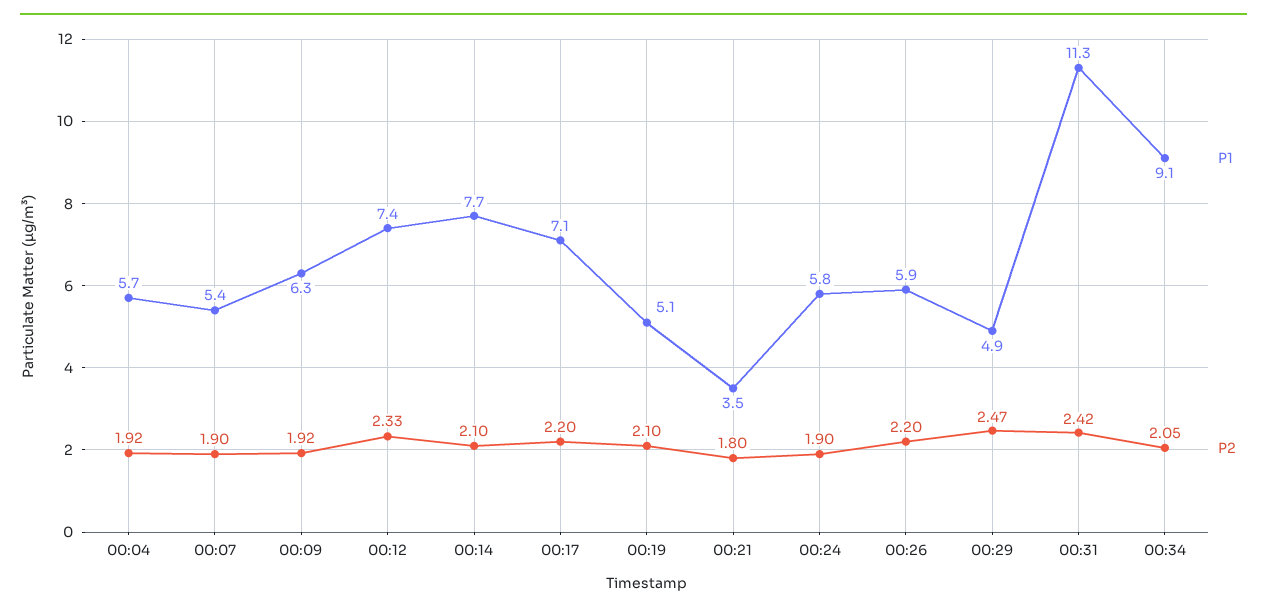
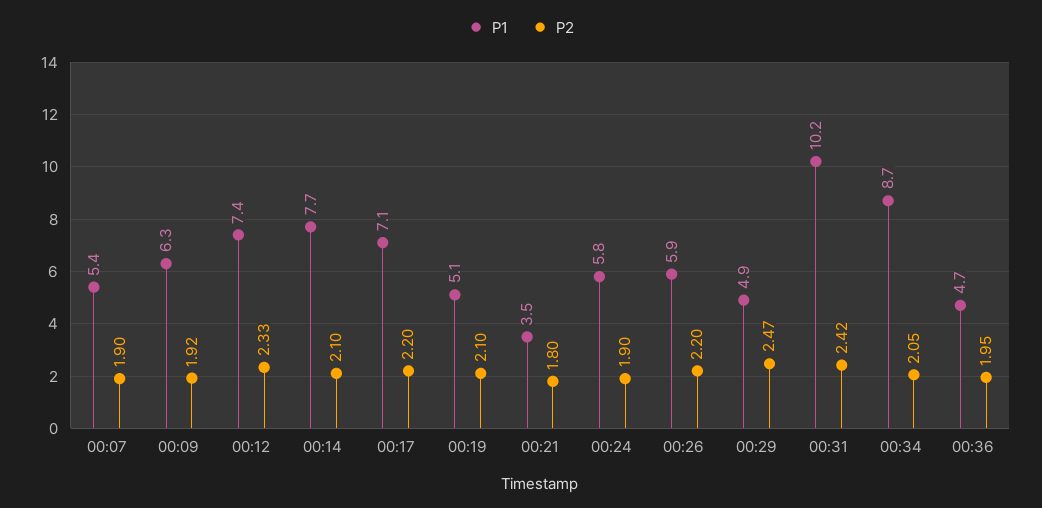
P1, 00:04: 5.7 -> none
P2, 00:04: 1.92 -> none
P1, 00:31: 11.3 -> 10.2
P1, 00:34: 9.1 -> 8.7
P1, 00:36: none -> 4.7
P2, 00:36: none -> 1.95

